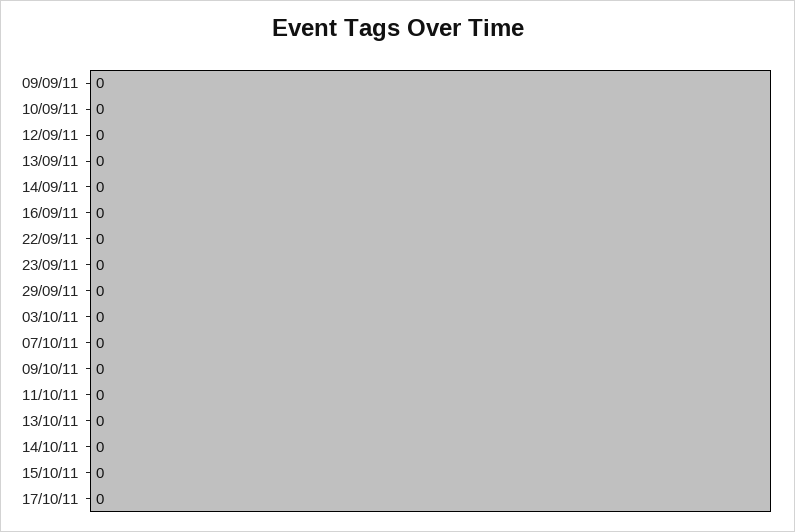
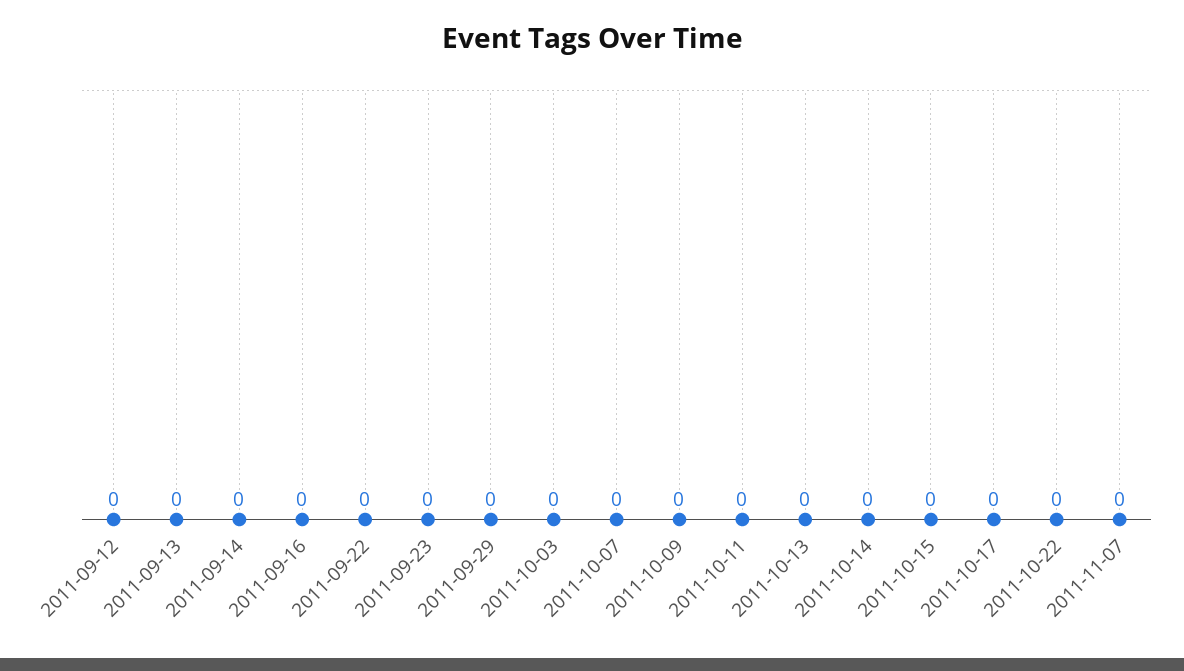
09/09/11: 0 -> none
10/09/11: 0 -> none
2011-10-22: none -> 0
2011-11-07: none -> 0

